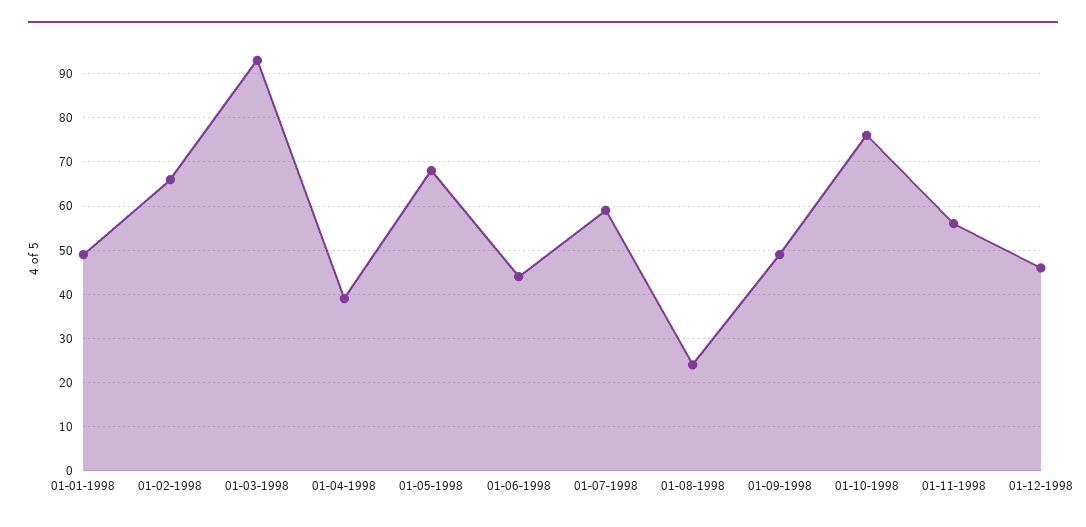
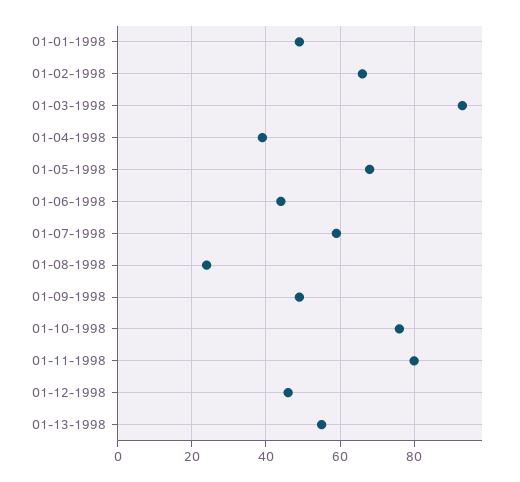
01-11-1998: 55 -> 80
01-13-1998: none -> 55

